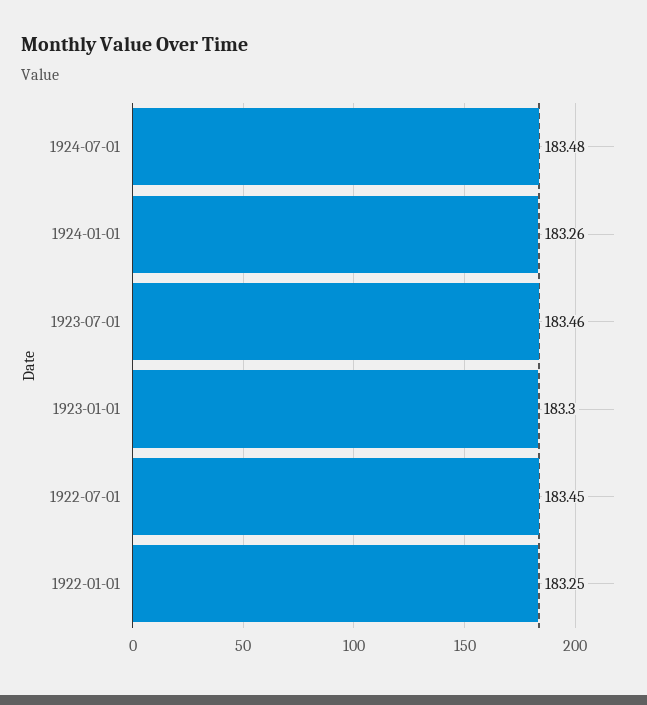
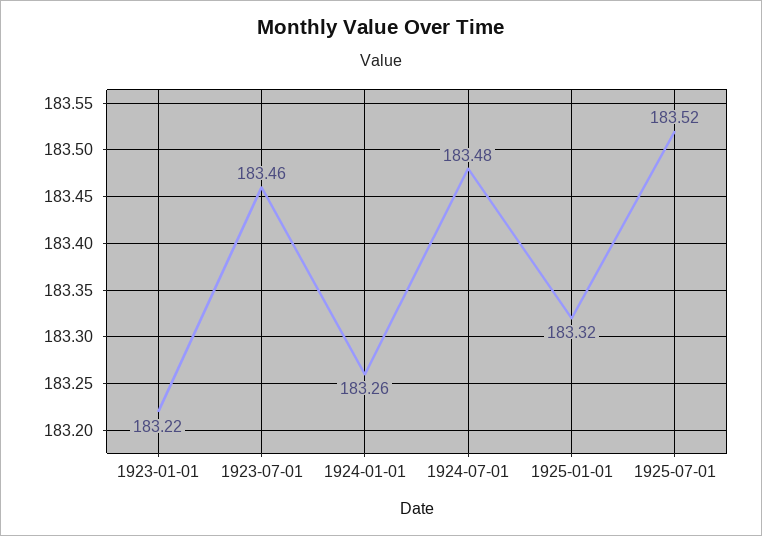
1923-01-01: 183.3 -> 183.22
1922-07-01: 183.45 -> none
1922-01-01: 183.25 -> none
1925-01-01: none -> 183.32
1925-07-01: none -> 183.52

